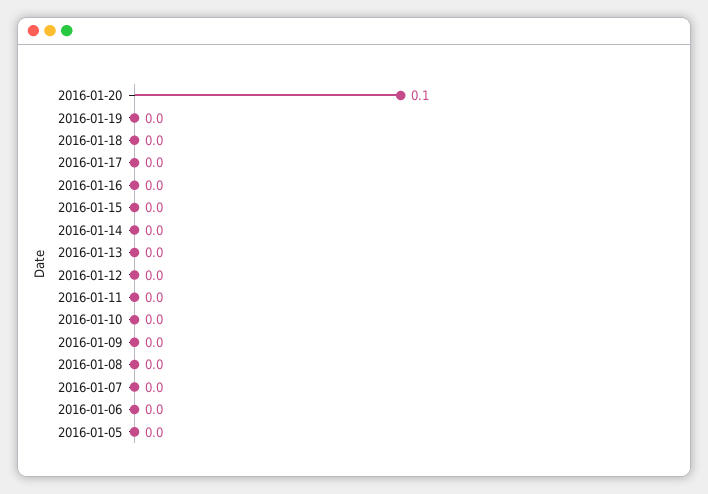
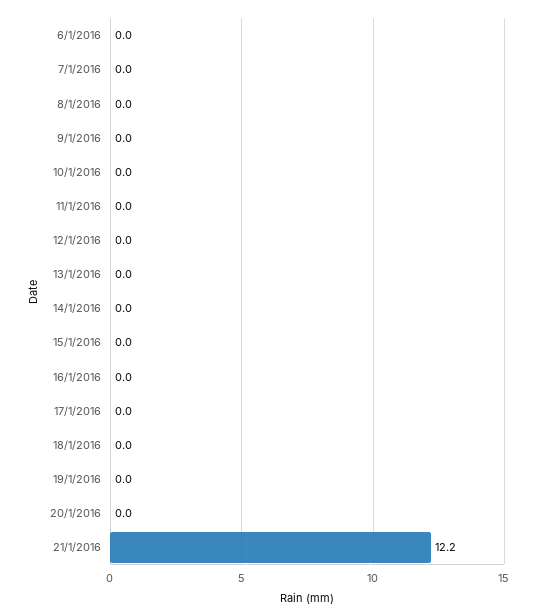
2016-01-20: 0.1 -> 0
2016-01-05: 0 -> none
21/1/2016: none -> 12.2

